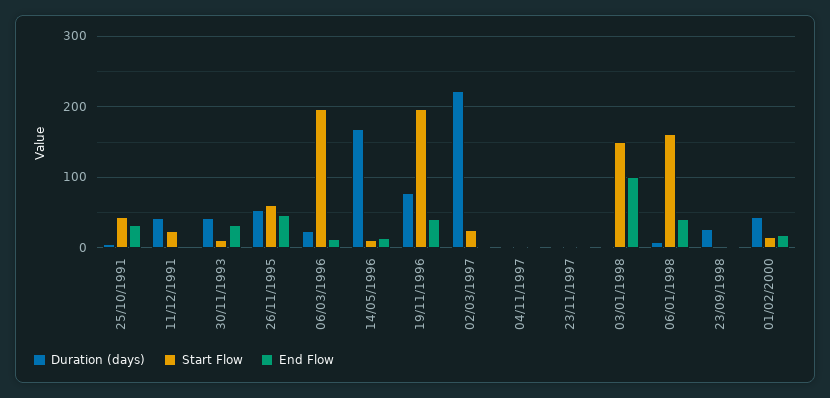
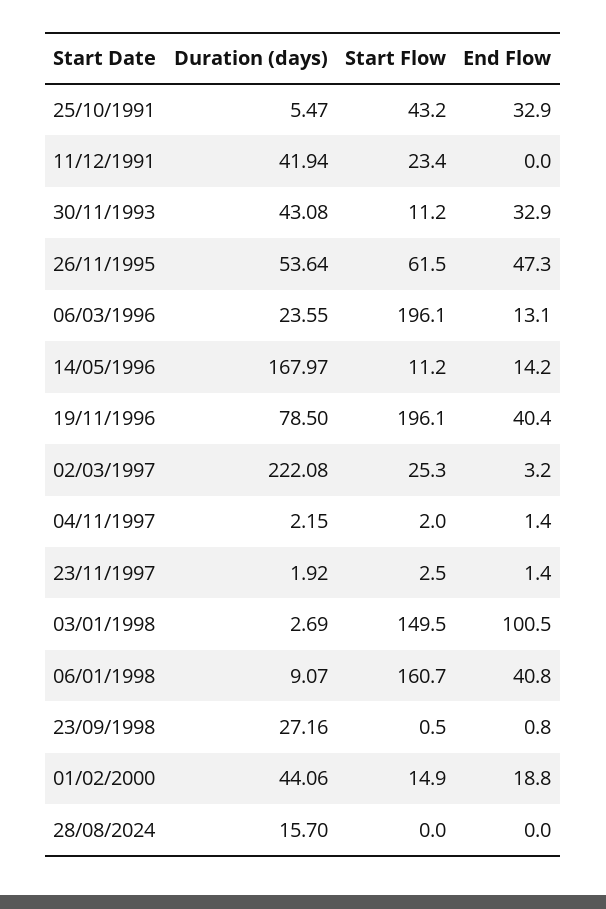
Duration (days), 28/08/2024: none -> 15.7
Start Flow, 28/08/2024: none -> 0
End Flow, 28/08/2024: none -> 0

